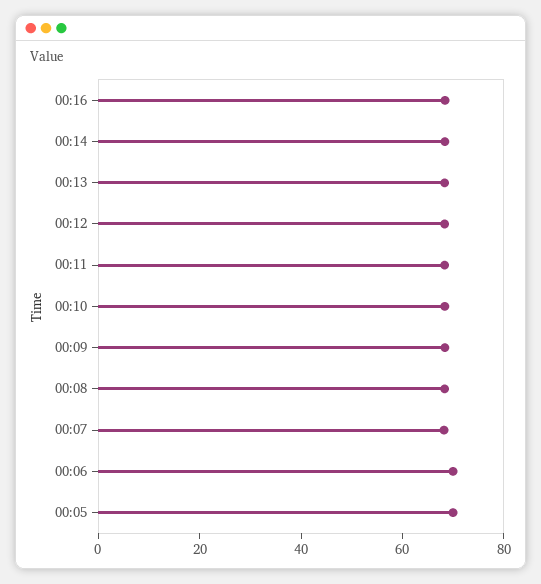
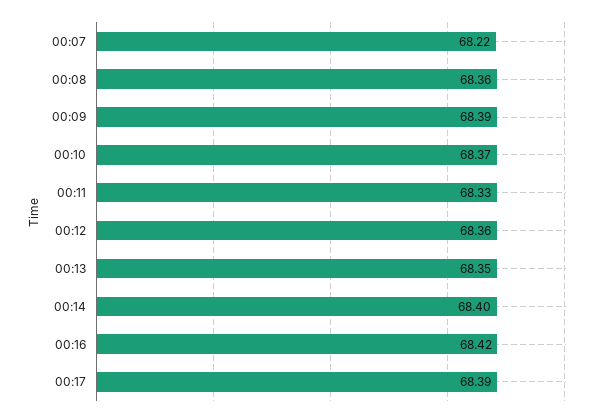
00:06: 70 -> none
00:05: 70 -> none
00:17: none -> 68.39

